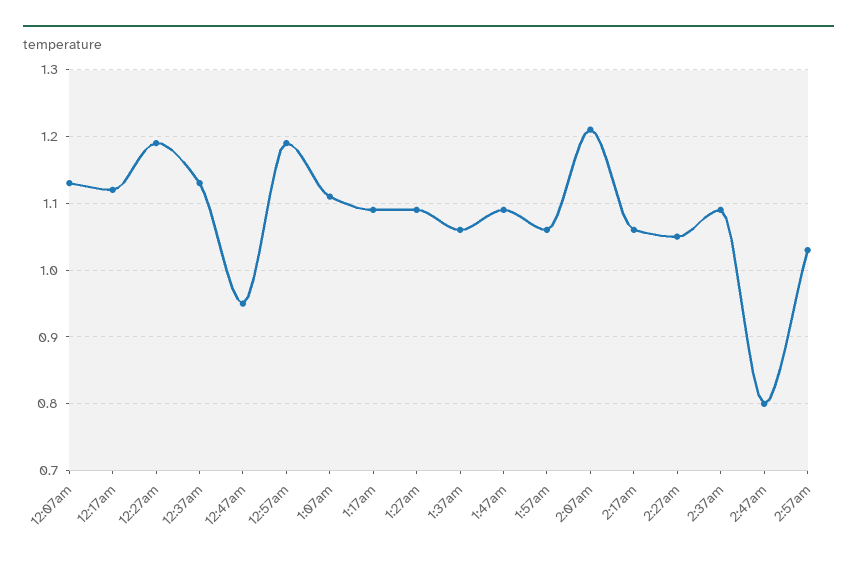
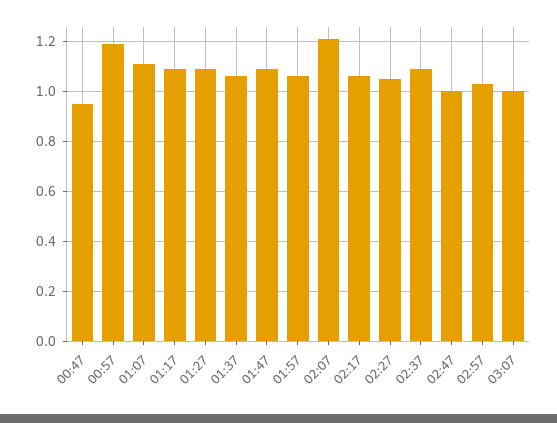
12:07am: 1.13 -> none
12:17am: 1.12 -> none
12:27am: 1.19 -> none
12:37am: 1.13 -> none
2:47am: 0.8 -> 1
03:07: none -> 1

